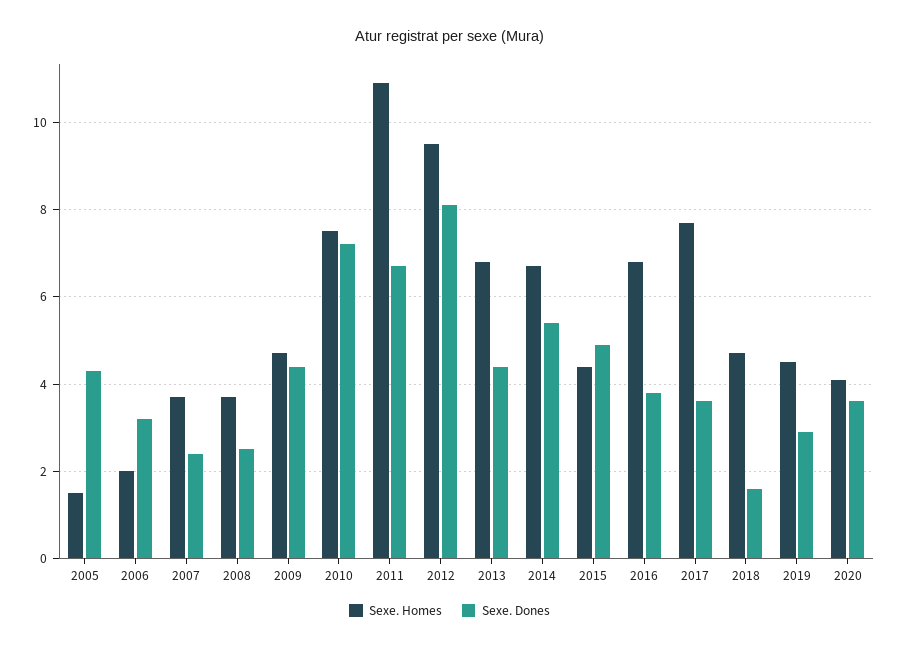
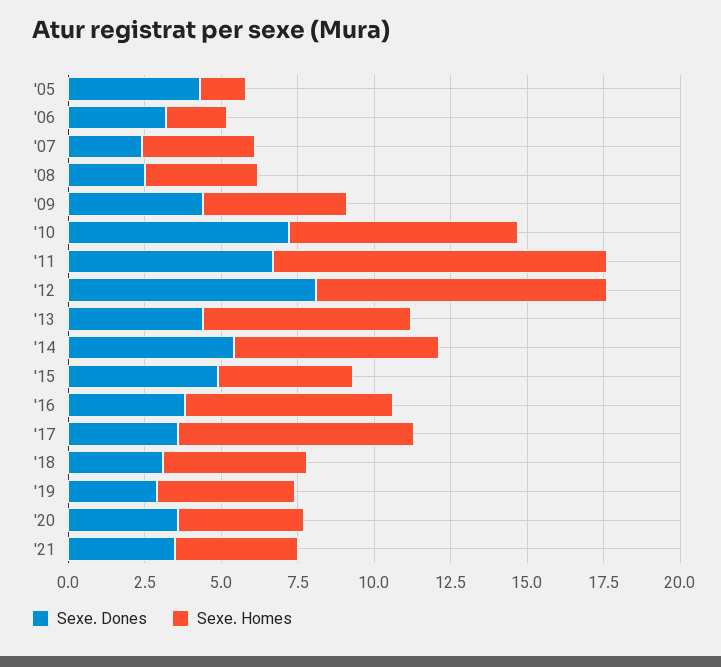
Sexe. Dones, 2018: 1.5 -> 3
Sexe. Dones, '21: none -> 3.5
Sexe. Homes, '21: none -> 4

